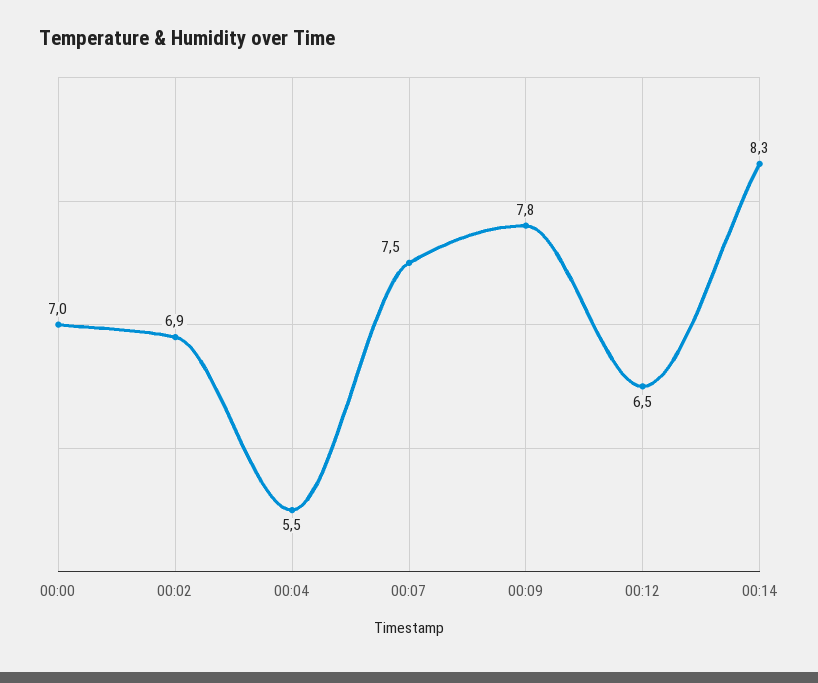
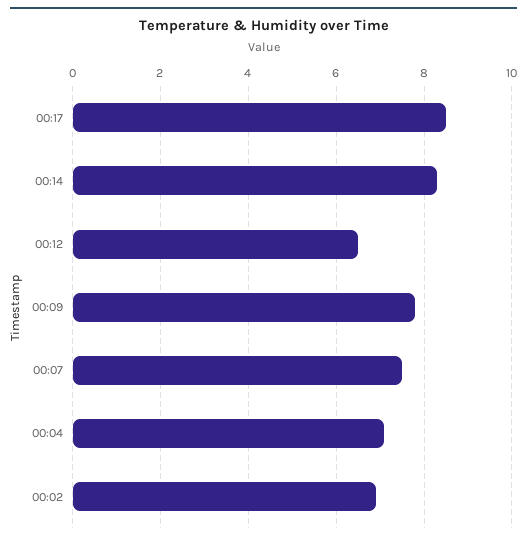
00:00: 7 -> none
00:04: 5.5 -> 7
00:17: none -> 8.5

